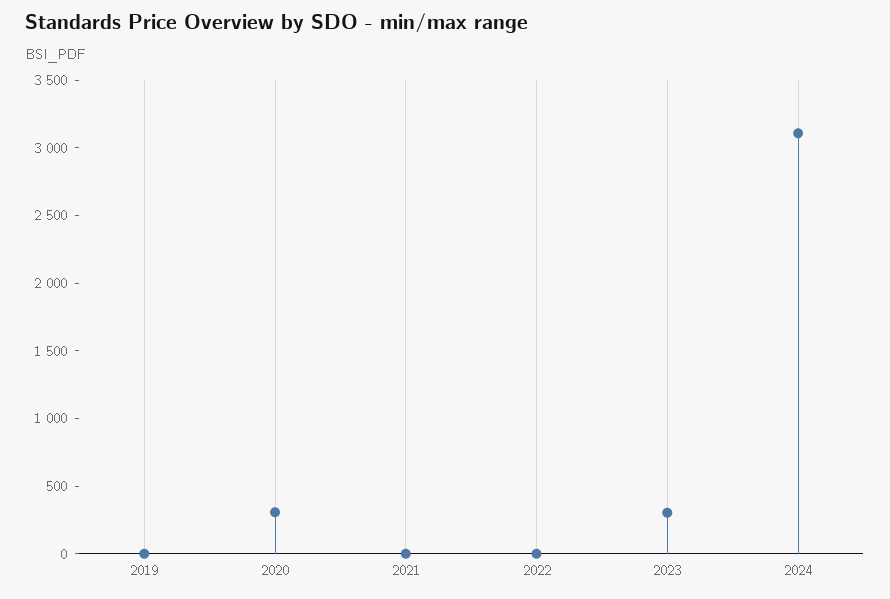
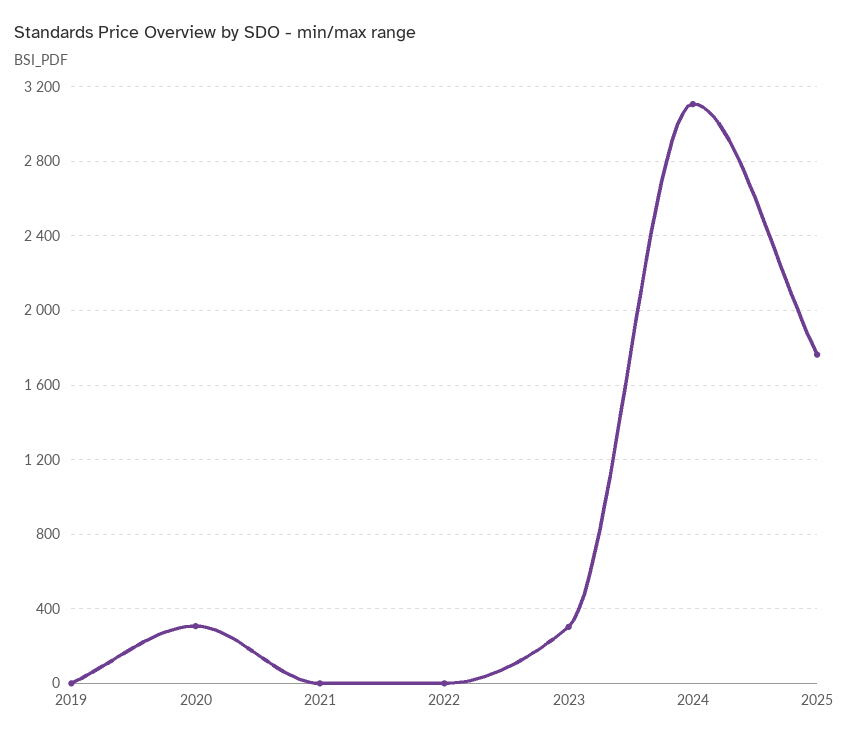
2025: none -> 1750

